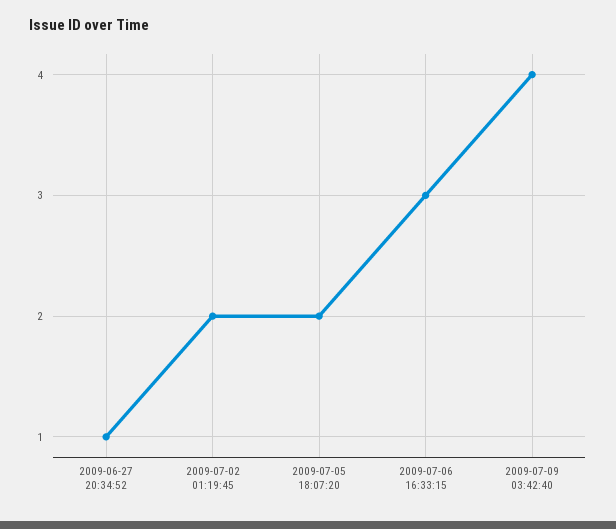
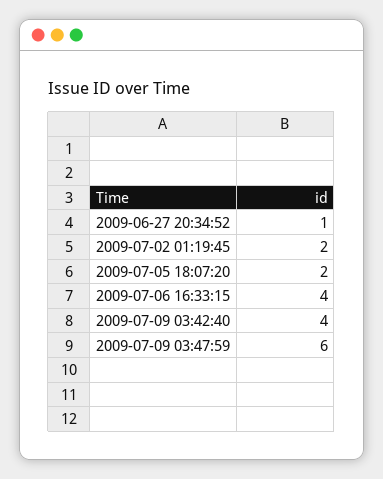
2009-07-06 16:33:15: 3 -> 4
2009-07-09 03:47:59: none -> 6

